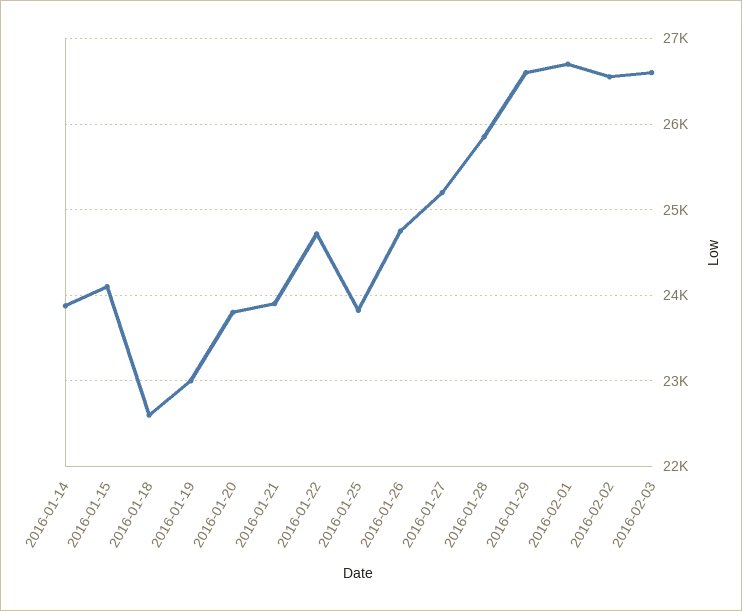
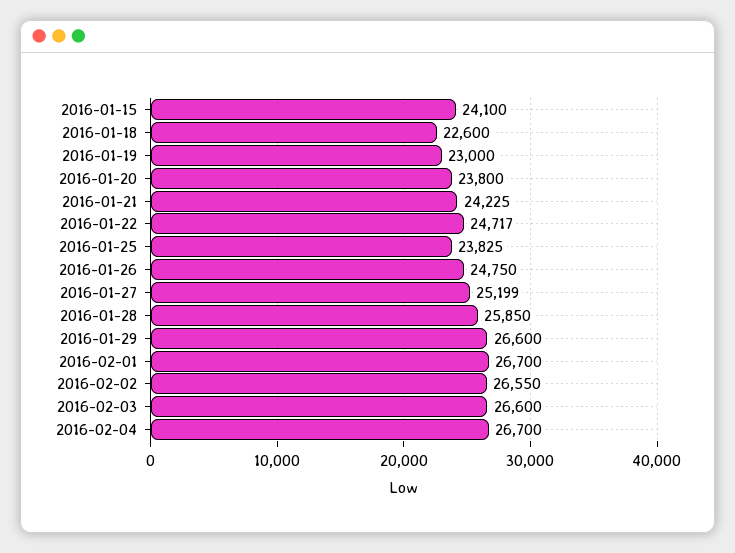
2016-01-14: 23900 -> none
2016-01-21: 23900 -> 24225
2016-02-04: none -> 26700

